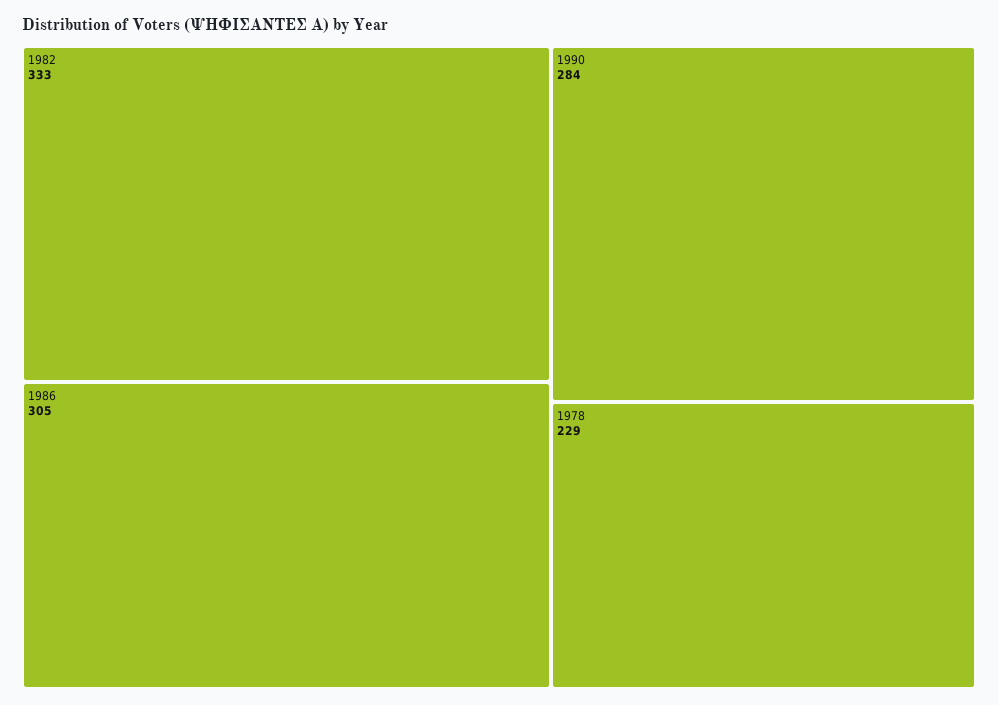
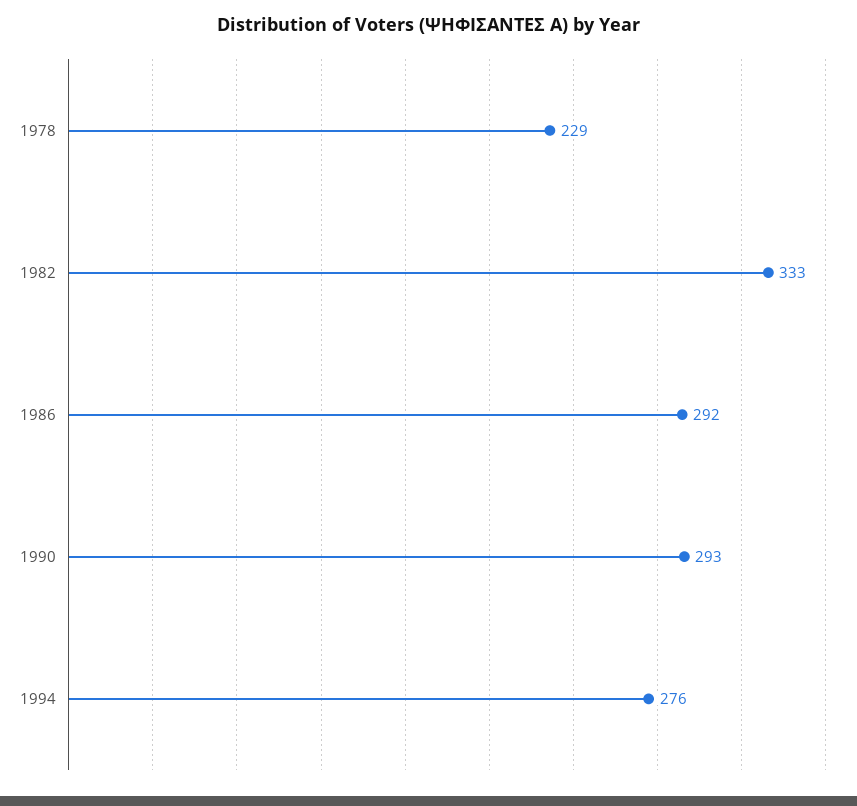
1986: 305 -> 292
1990: 284 -> 293
1994: none -> 276

